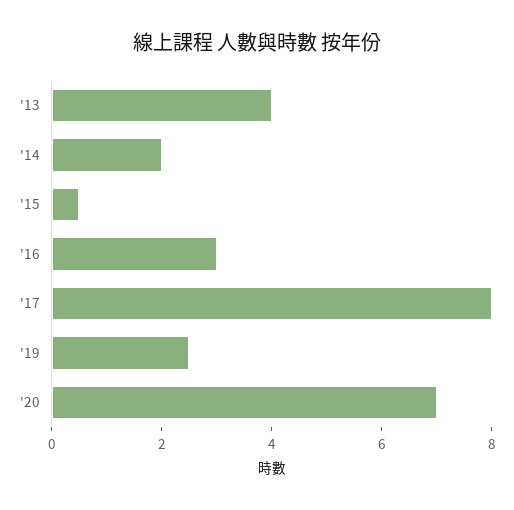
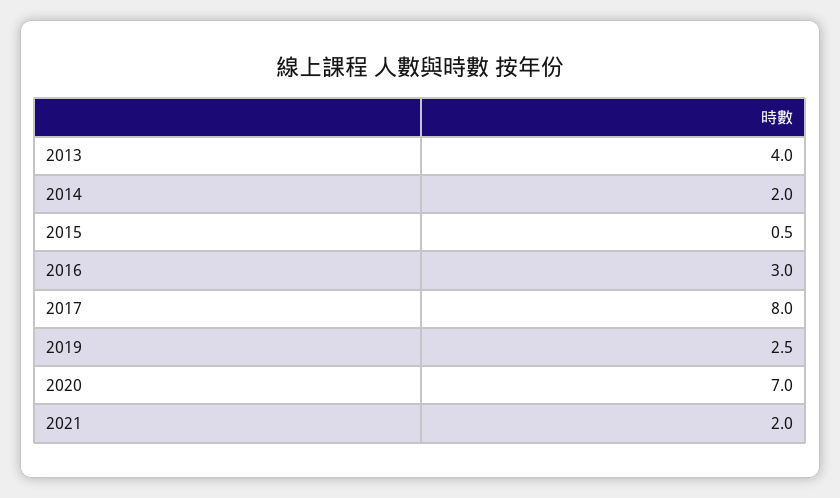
2021: none -> 2

